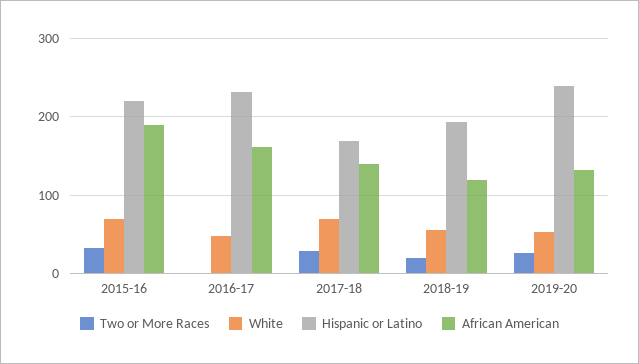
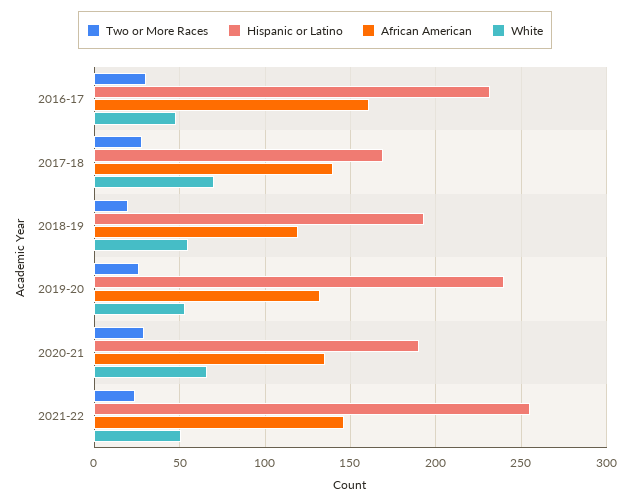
Two or More Races, 2015-16: 30 -> none
White, 2015-16: 70 -> none
Hispanic or Latino, 2015-16: 220 -> none
African American, 2015-16: 190 -> none
Two or More Races, 2016-17: 0 -> 30
Two or More Races, 2020-21: none -> 30
Hispanic or Latino, 2020-21: none -> 190
African American, 2020-21: none -> 135
White, 2020-21: none -> 65
Two or More Races, 2021-22: none -> 25
Hispanic or Latino, 2021-22: none -> 255
African American, 2021-22: none -> 145
White, 2021-22: none -> 50

